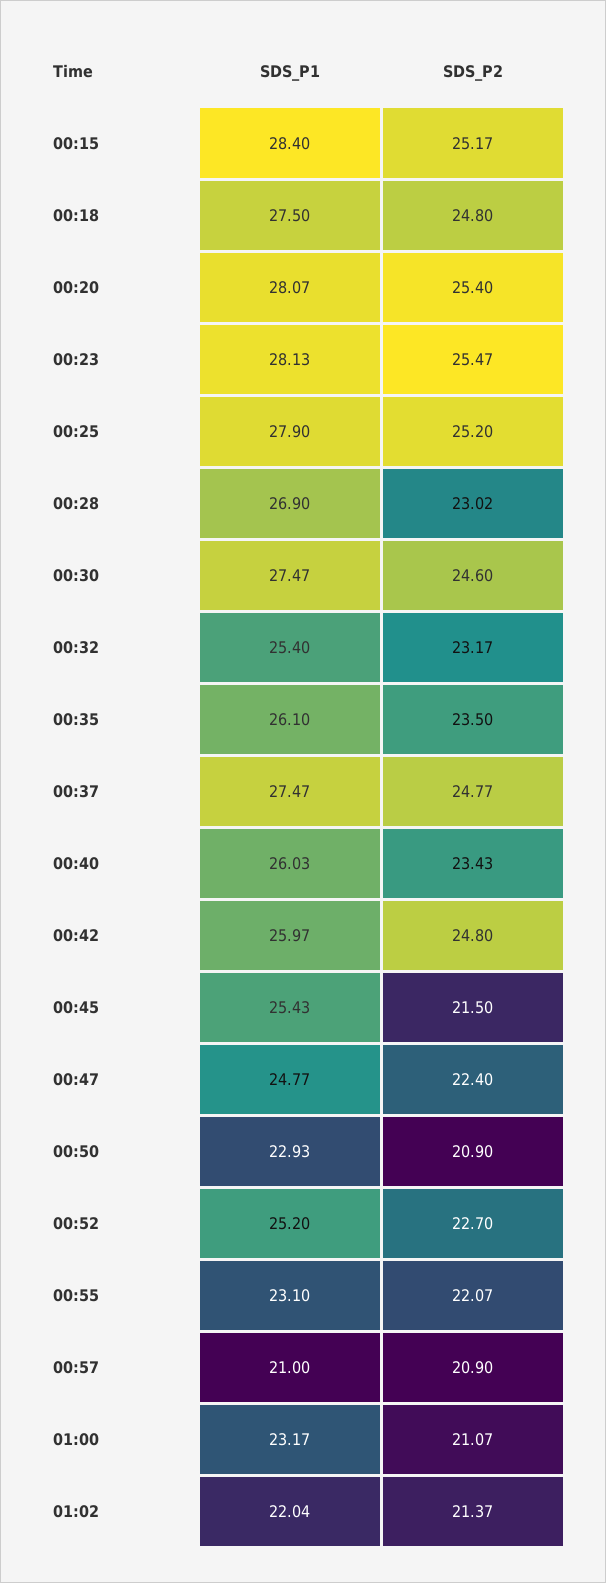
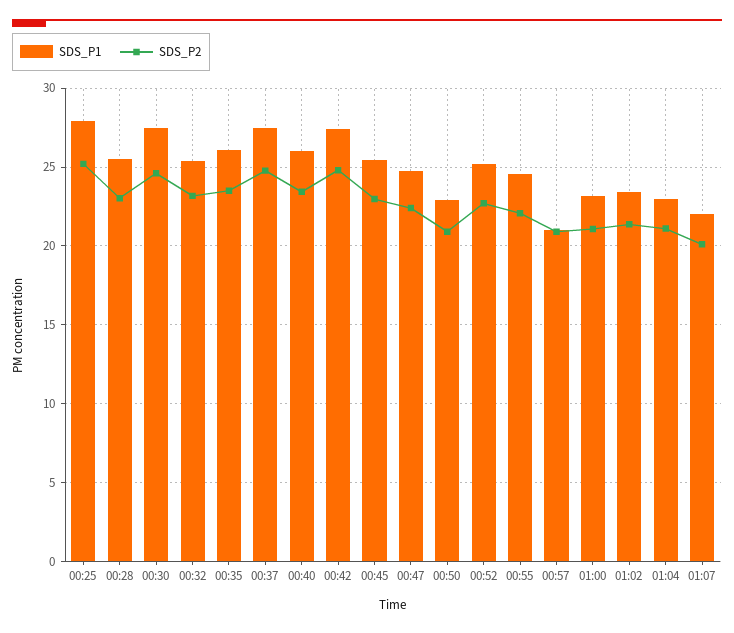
SDS_P1, 00:15: 28.4 -> none
SDS_P2, 00:15: 25.17 -> none
SDS_P1, 00:18: 27.5 -> none
SDS_P2, 00:18: 24.8 -> none
SDS_P1, 00:20: 28.07 -> none
SDS_P2, 00:20: 25.4 -> none
SDS_P1, 00:23: 28.13 -> none
SDS_P2, 00:23: 25.47 -> none
SDS_P1, 00:28: 26.9 -> 25.5
SDS_P1, 00:42: 25.97 -> 27.5
SDS_P2, 00:45: 21.5 -> 23
SDS_P1, 00:55: 23.1 -> 24.5
SDS_P1, 01:02: 22.04 -> 23.5
SDS_P1, 01:04: none -> 23
SDS_P2, 01:04: none -> 21
SDS_P1, 01:07: none -> 22
SDS_P2, 01:07: none -> 20

